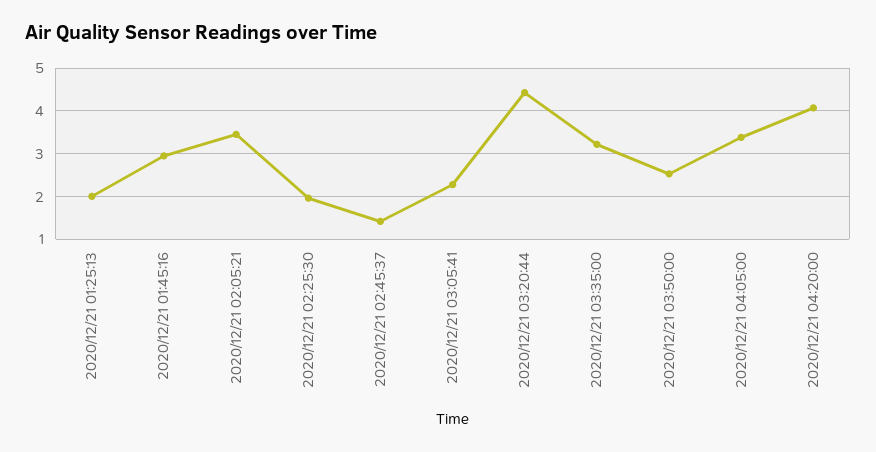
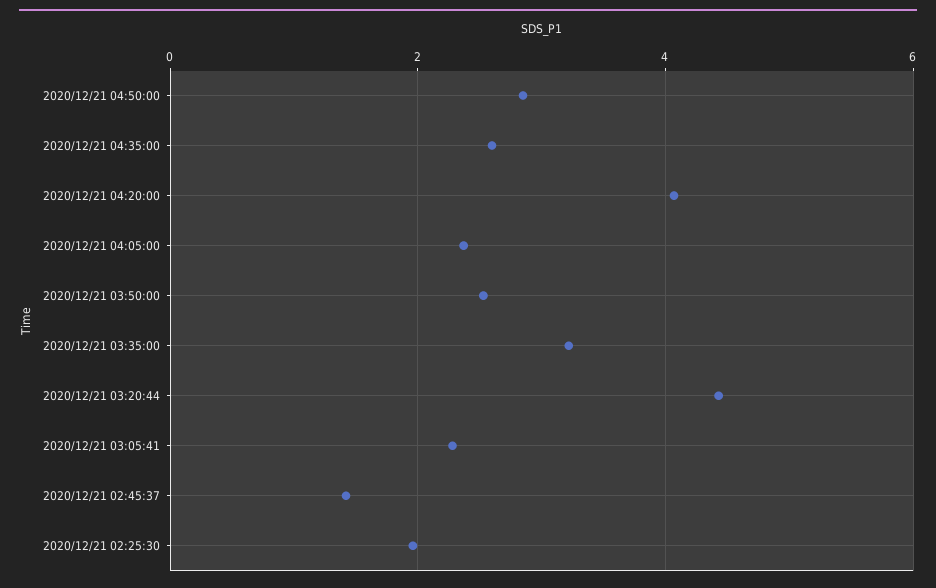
2020/12/21 01:25:13: 2 -> none
2020/12/21 01:45:16: 3 -> none
2020/12/21 02:05:21: 3.4 -> none
2020/12/21 04:05:00: 3.4 -> 2.4
2020/12/21 04:50:00: none -> 2.8
2020/12/21 04:35:00: none -> 2.6

